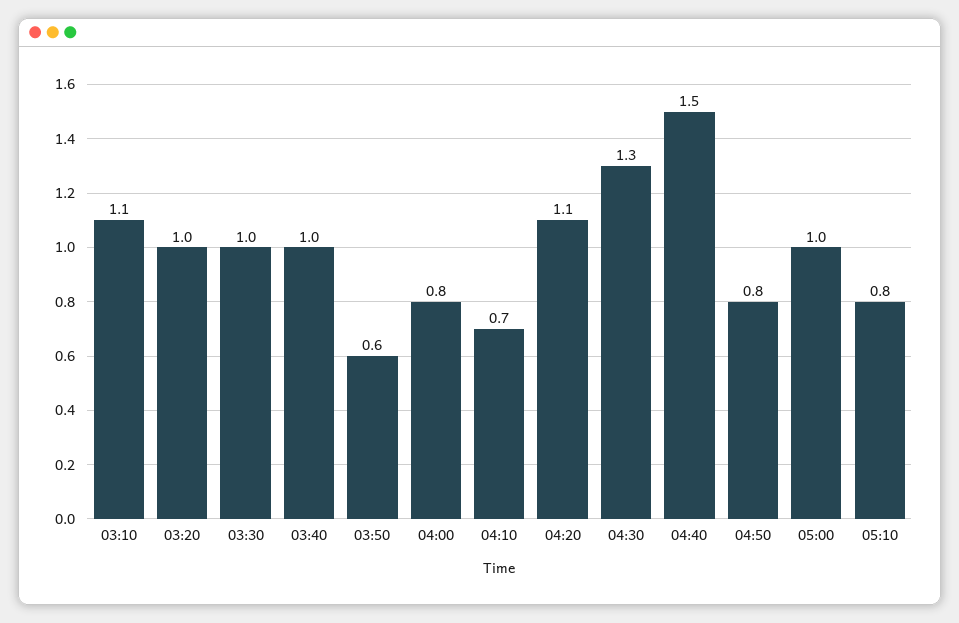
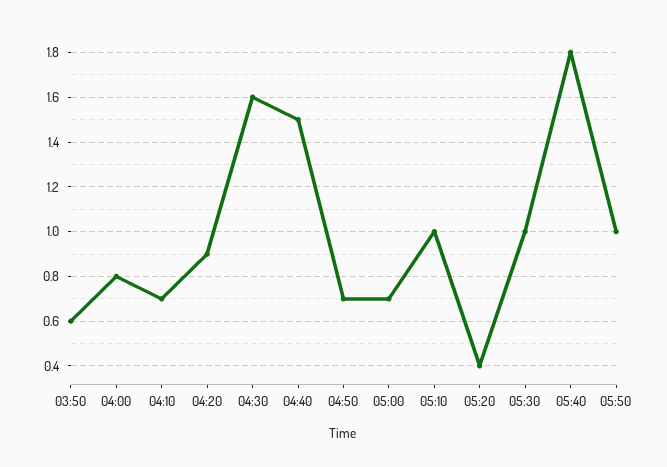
03:10: 1.1 -> none
03:20: 1 -> none
03:30: 1 -> none
03:40: 1 -> none
04:20: 1.1 -> 0.9
04:30: 1.3 -> 1.6
04:50: 0.8 -> 0.7
05:00: 1 -> 0.7
05:10: 0.8 -> 1
05:20: none -> 0.4
05:30: none -> 1
05:40: none -> 1.8
05:50: none -> 1

